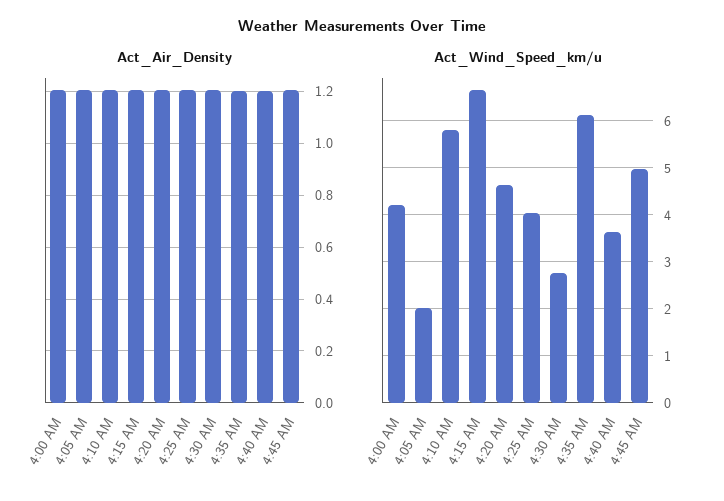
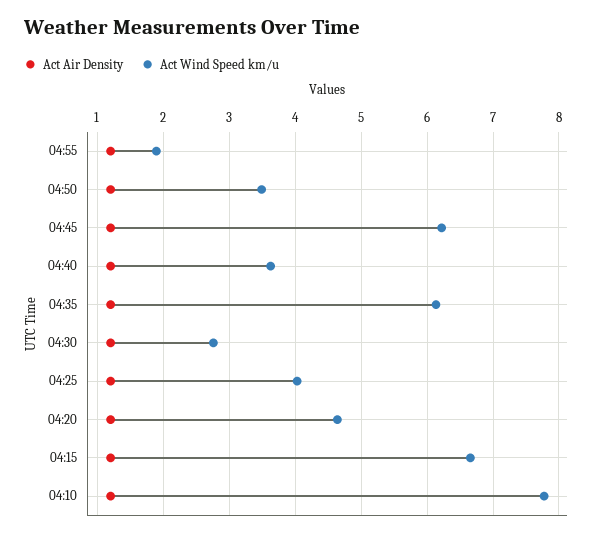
Act_Air_Density, 4:00 AM: 1.2 -> none
Act_Air_Density, 4:05 AM: 1.2 -> none
Act_Wind_Speed_km/u, 4:00 AM: 4.2 -> none
Act_Wind_Speed_km/u, 4:05 AM: 2 -> none
Act_Wind_Speed_km/u, 4:10 AM: 5.8 -> 7.8
Act_Wind_Speed_km/u, 4:45 AM: 5 -> 6.2
Act_Air_Density, 04:55: none -> 1.2
Act_Wind_Speed_km/u, 04:55: none -> 1.9
Act_Air_Density, 04:50: none -> 1.2
Act_Wind_Speed_km/u, 04:50: none -> 3.5

